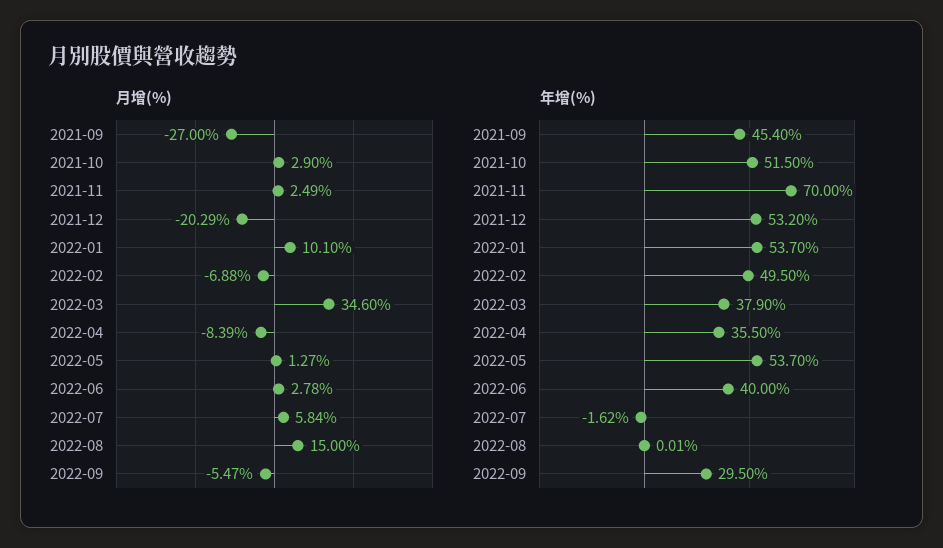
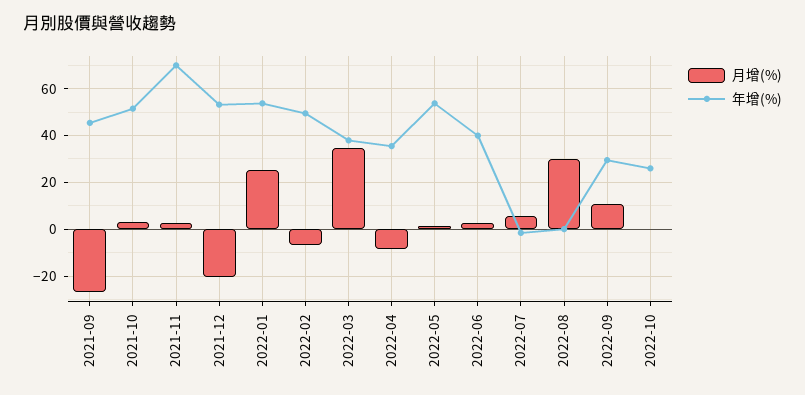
月增(%), 2022-01: 10.1 -> 25
月增(%), 2022-08: 15 -> 30
月增(%), 2022-09: -5.47 -> 10
月增(%), 2022-10: none -> 0
年增(%), 2022-10: none -> 25

